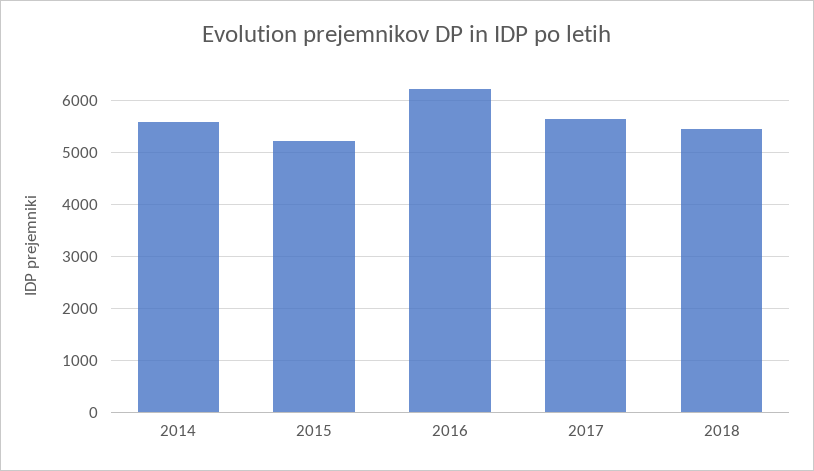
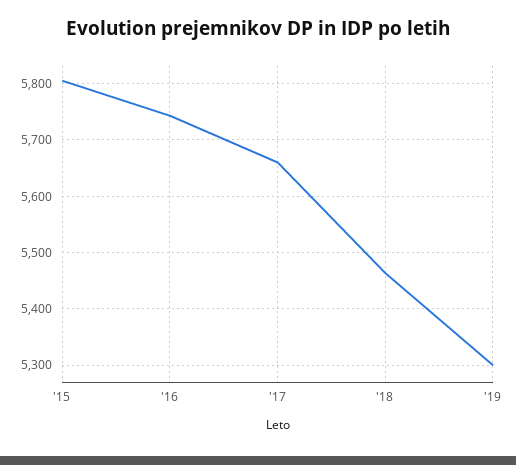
2014: 5600 -> none
2015: 5200 -> 5800
2016: 6200 -> 5740
'19: none -> 5300

